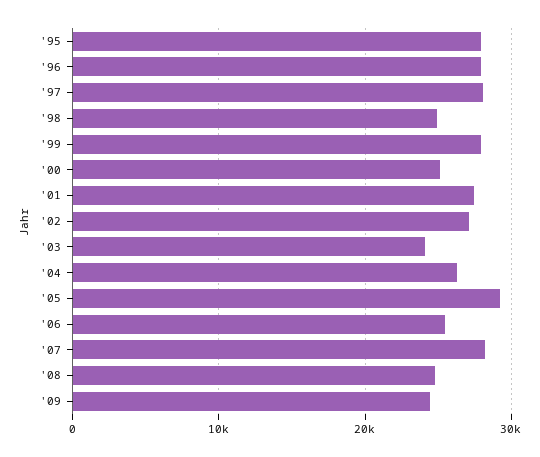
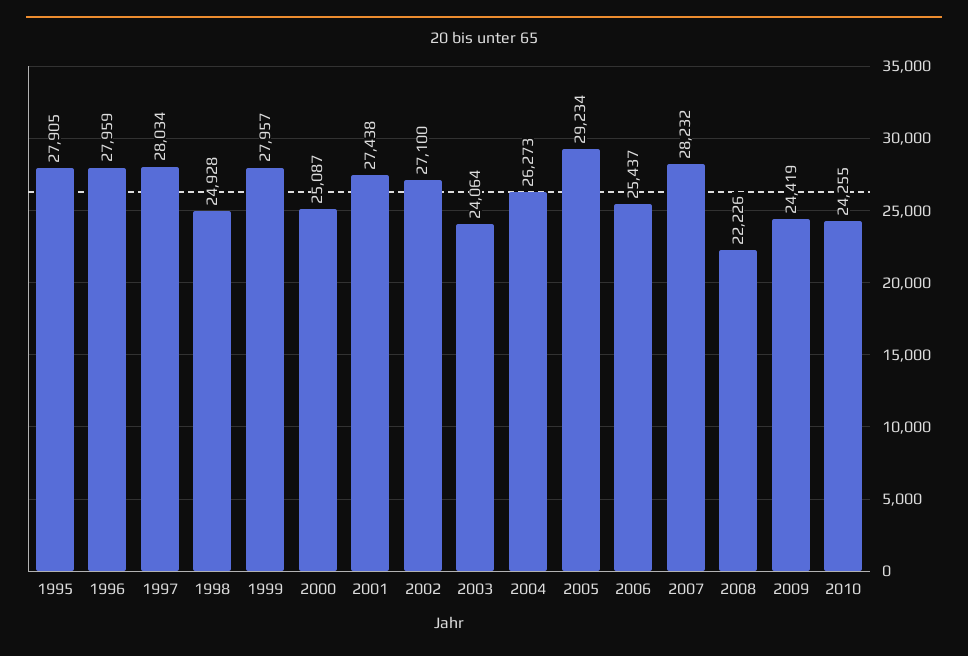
'08: 25000 -> 22226
2010: none -> 24255

